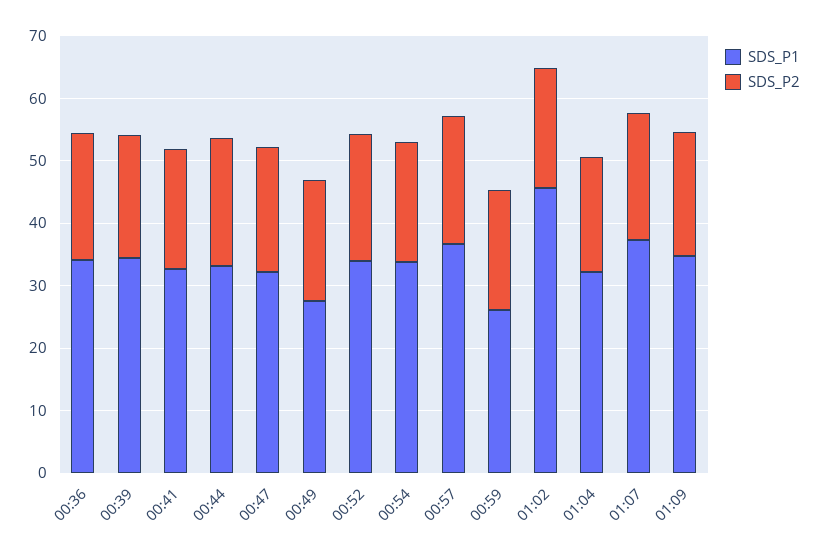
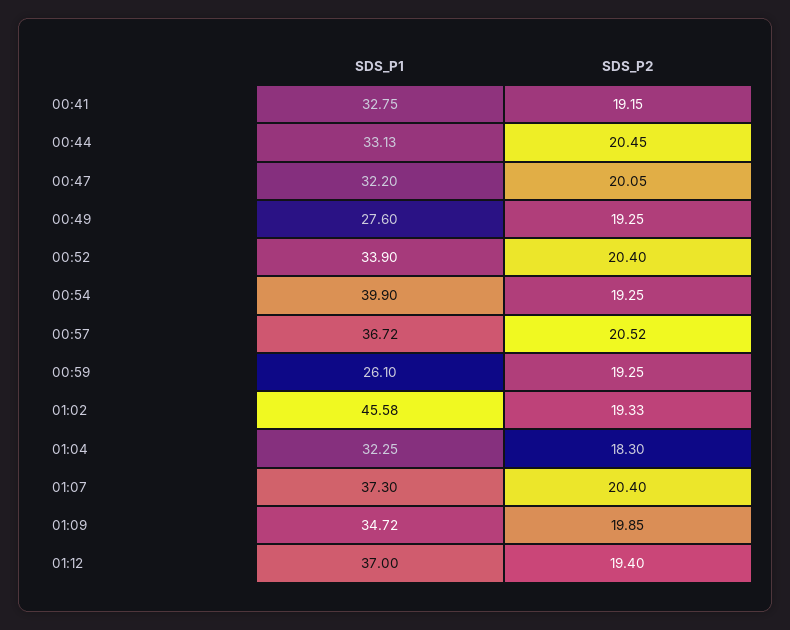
SDS_P1, 00:36: 34 -> none
SDS_P2, 00:36: 20 -> none
SDS_P1, 00:39: 34 -> none
SDS_P2, 00:39: 20 -> none
SDS_P1, 00:54: 34 -> 39.9
SDS_P1, 01:12: none -> 37
SDS_P2, 01:12: none -> 19.4

